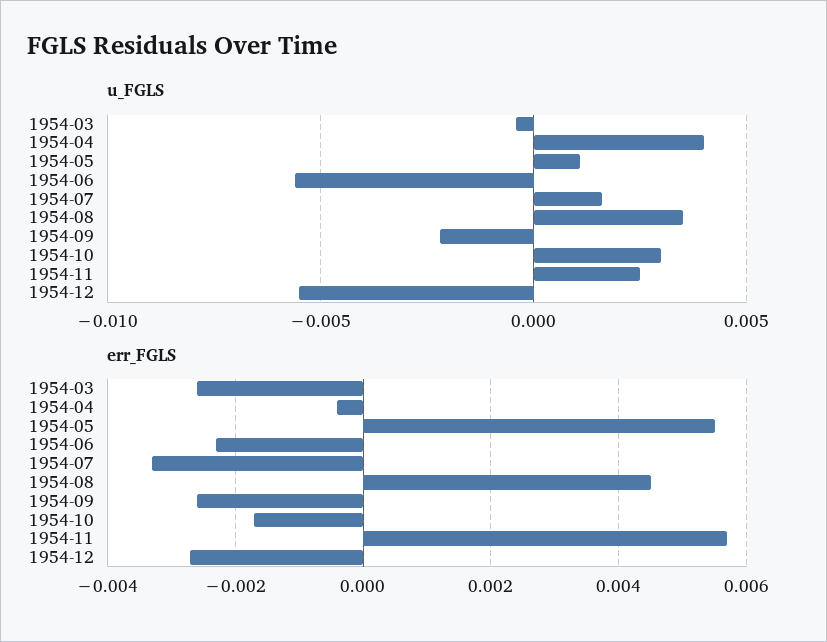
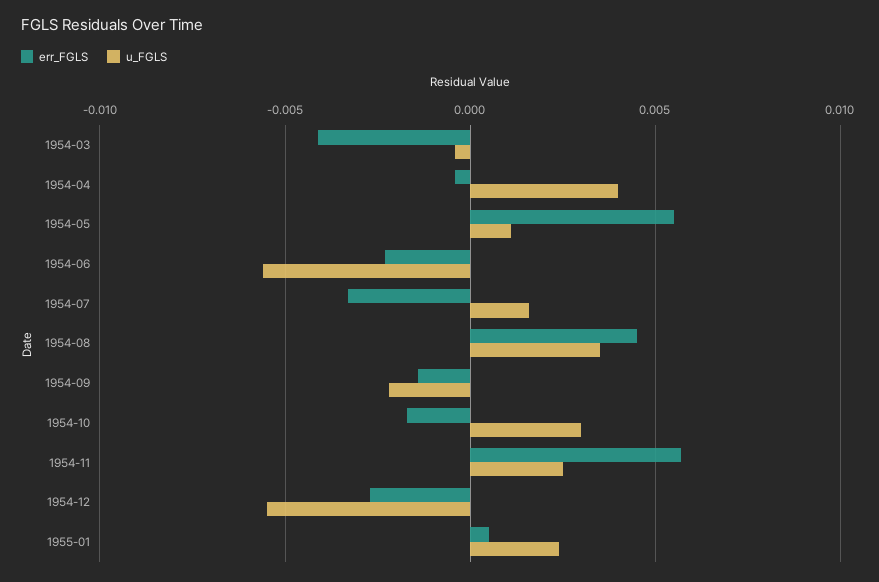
err_FGLS, 1954-03: -0.0025 -> -0.004
err_FGLS, 1954-09: -0.0025 -> -0.0015
err_FGLS, 1955-01: none -> 0.0005
u_FGLS, 1955-01: none -> 0.0025

